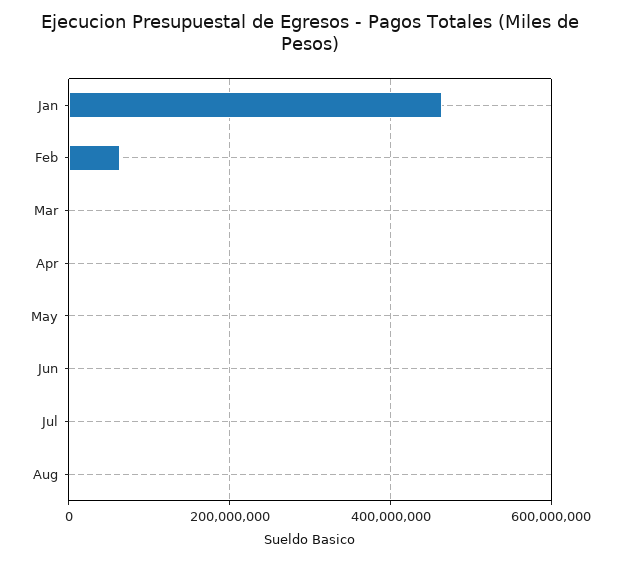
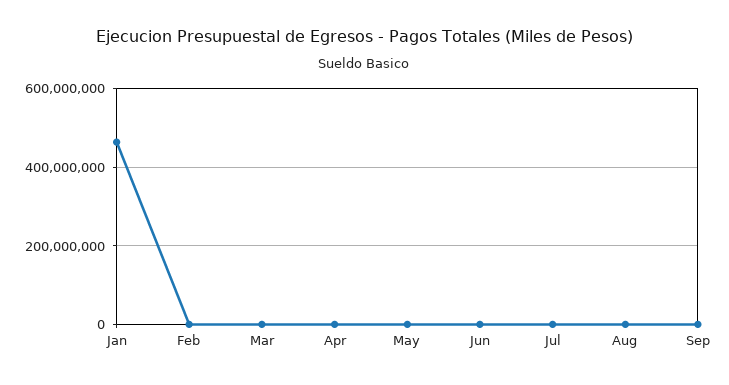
Feb: 60000000 -> 0
Sep: none -> 0

